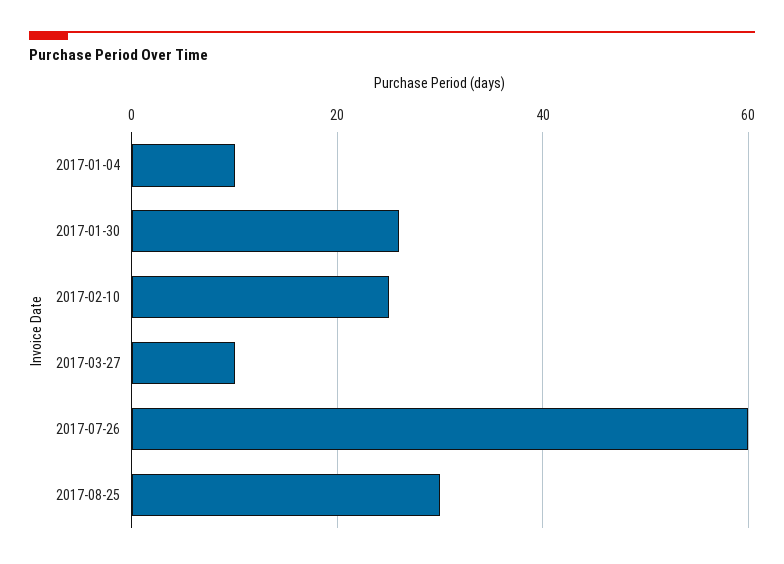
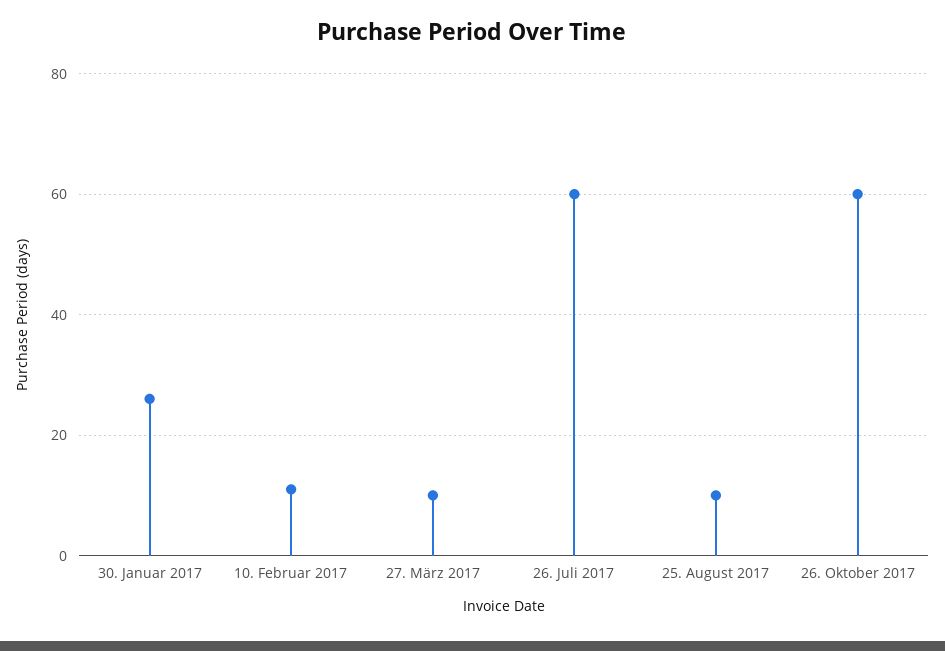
2017-01-04: 10 -> none
2017-02-10: 25 -> 10
2017-08-25: 30 -> 10
26. Oktober 2017: none -> 60

